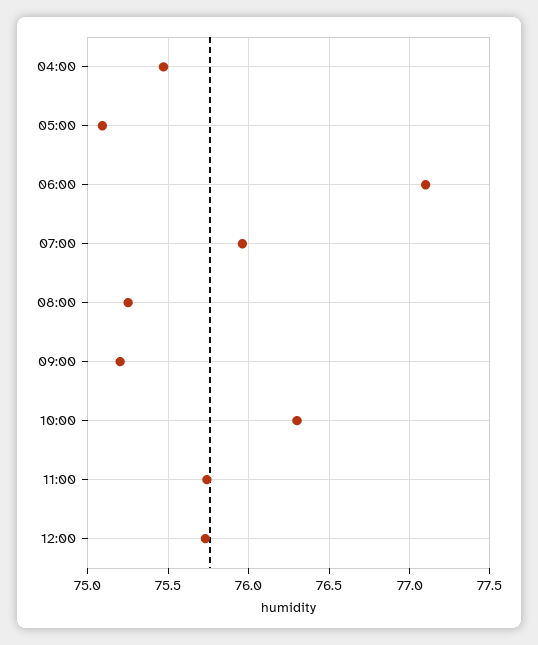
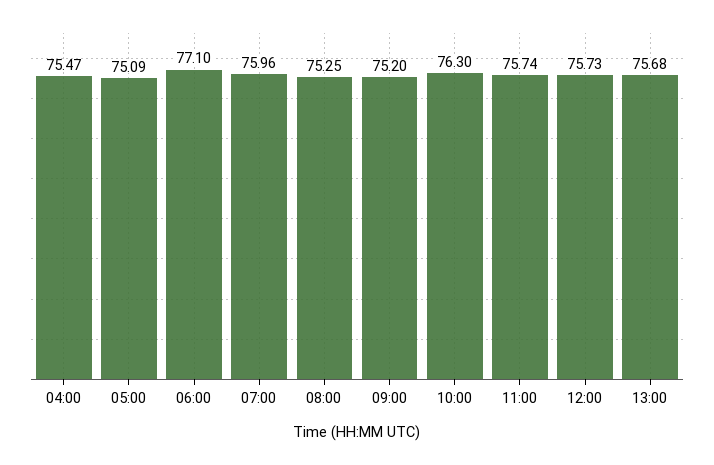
13:00: none -> 75.68

